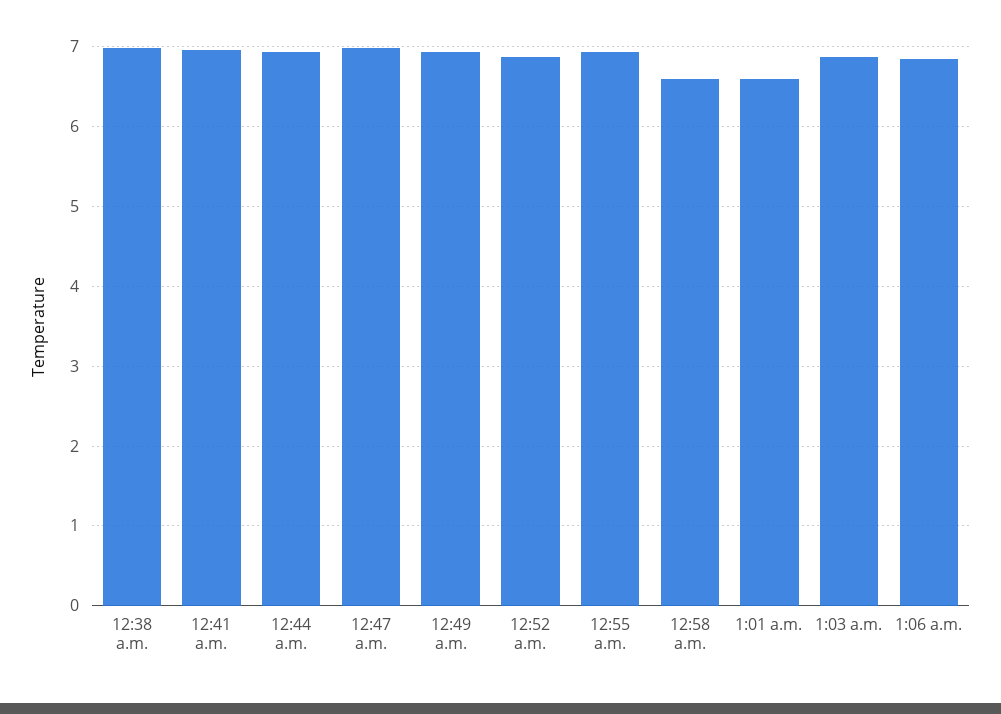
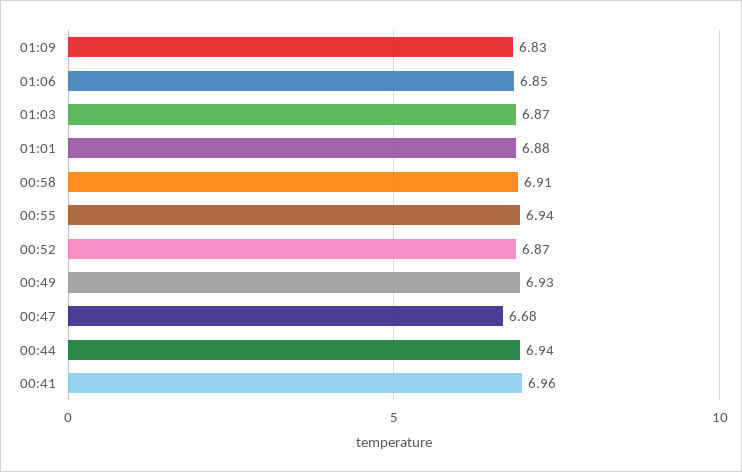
12:38 a.m.: 7 -> none
12:47 a.m.: 7 -> 6.68
12:58 a.m.: 6.6 -> 6.91
1:01 a.m.: 6.6 -> 6.88
01:09: none -> 6.83

